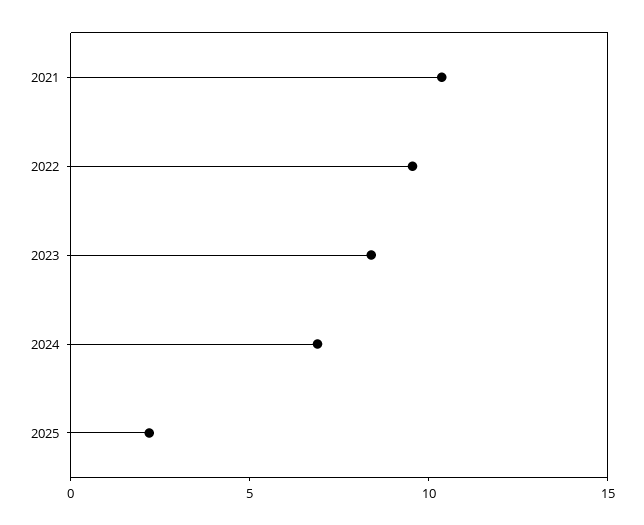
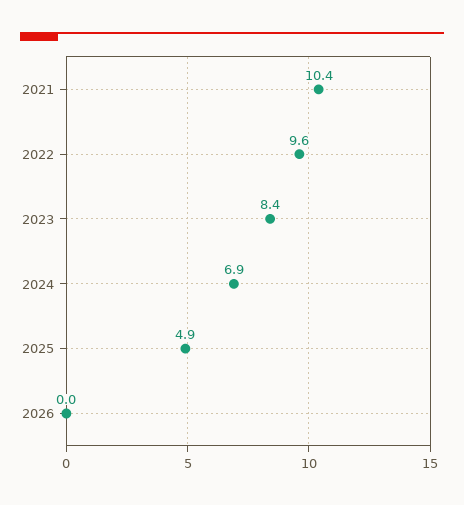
2025: 2 -> 4.9
2026: none -> 0

